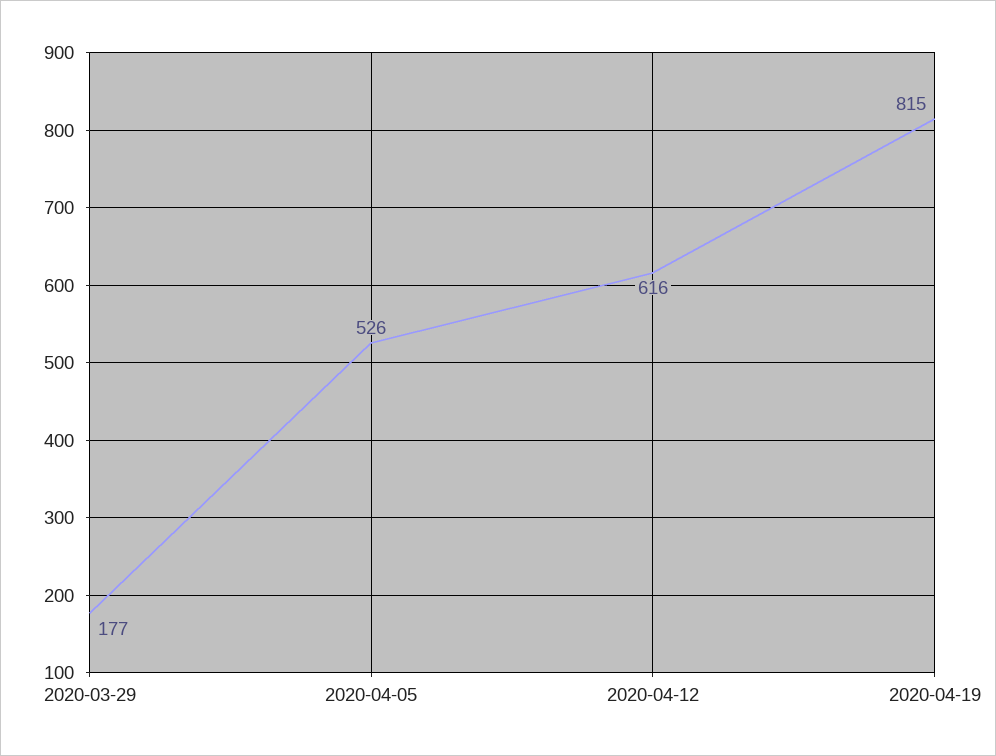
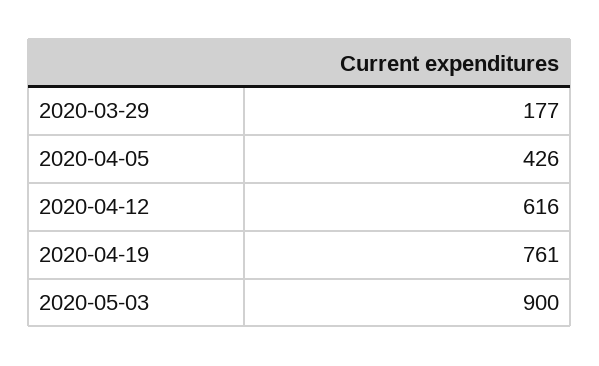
2020-04-05: 526 -> 426
2020-04-19: 815 -> 761
2020-05-03: none -> 900

